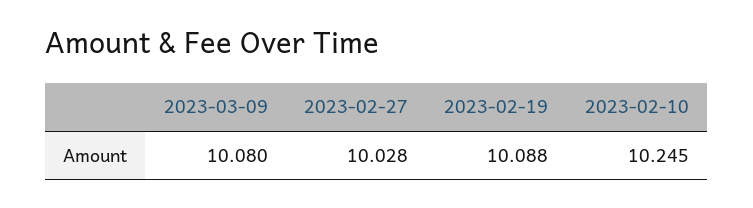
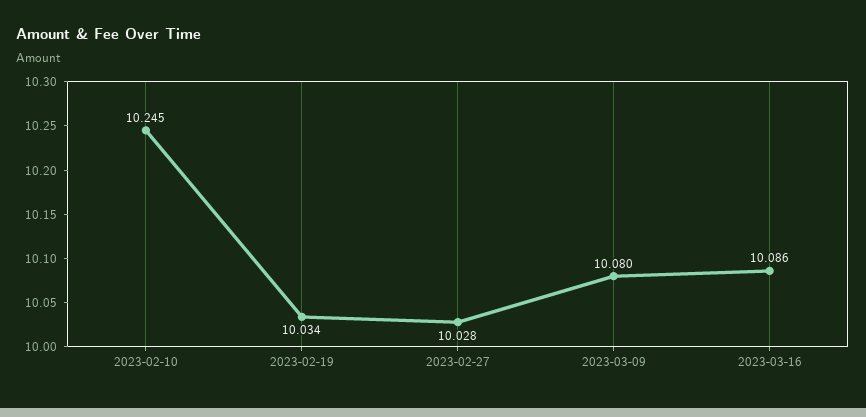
2023-02-19: 10.088 -> 10.034
2023-03-16: none -> 10.086

